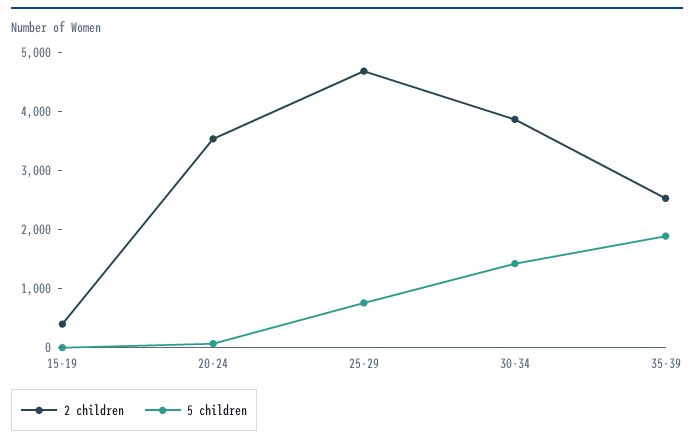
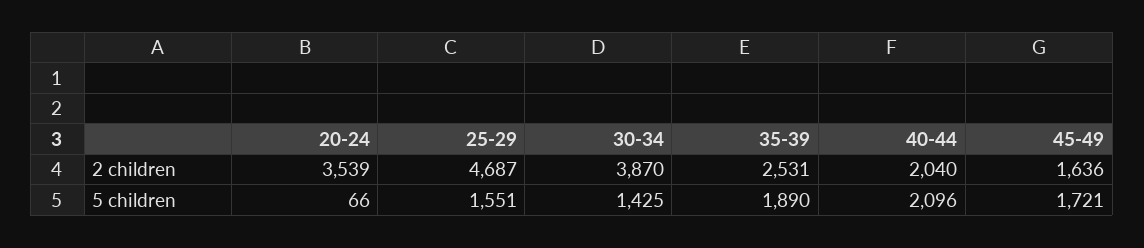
2 children, 15-19: 400 -> none
5 children, 15-19: 0 -> none
5 children, 25-29: 800 -> 1551
2 children, 40-44: none -> 2040
2 children, 45-49: none -> 1636
5 children, 40-44: none -> 2096
5 children, 45-49: none -> 1721

